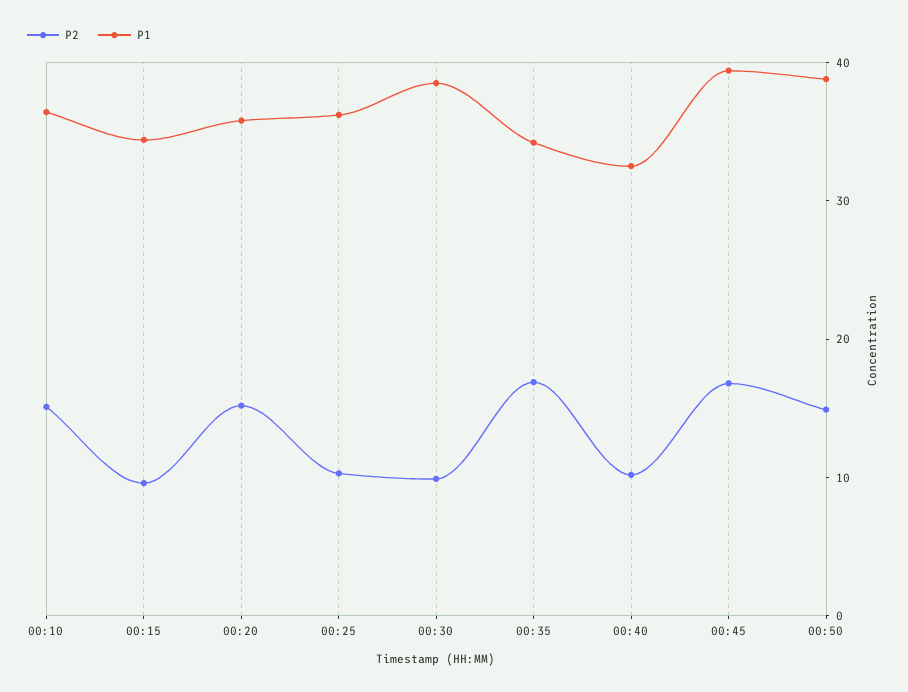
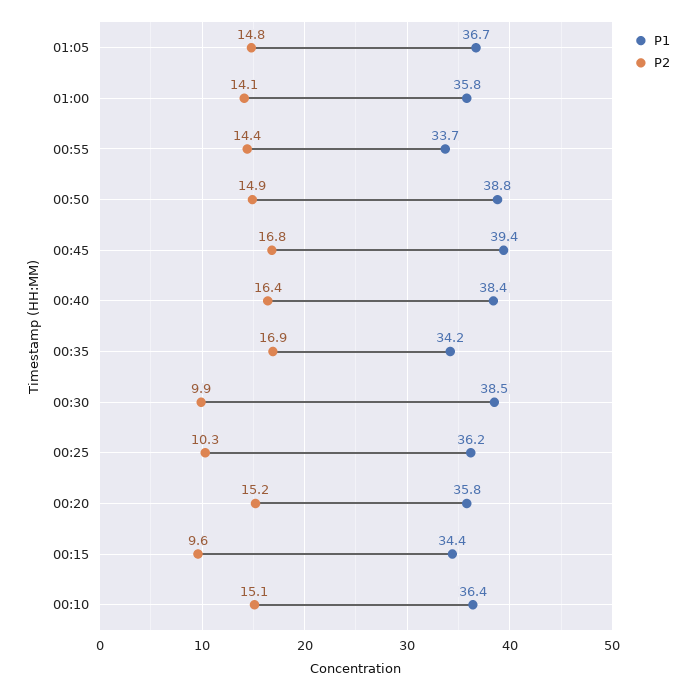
P2, 00:40: 10 -> 16.4
P1, 00:40: 32 -> 38.4
P1, 01:05: none -> 36.7
P2, 01:05: none -> 14.8
P1, 01:00: none -> 35.8
P2, 01:00: none -> 14.1
P1, 00:55: none -> 33.7
P2, 00:55: none -> 14.4

